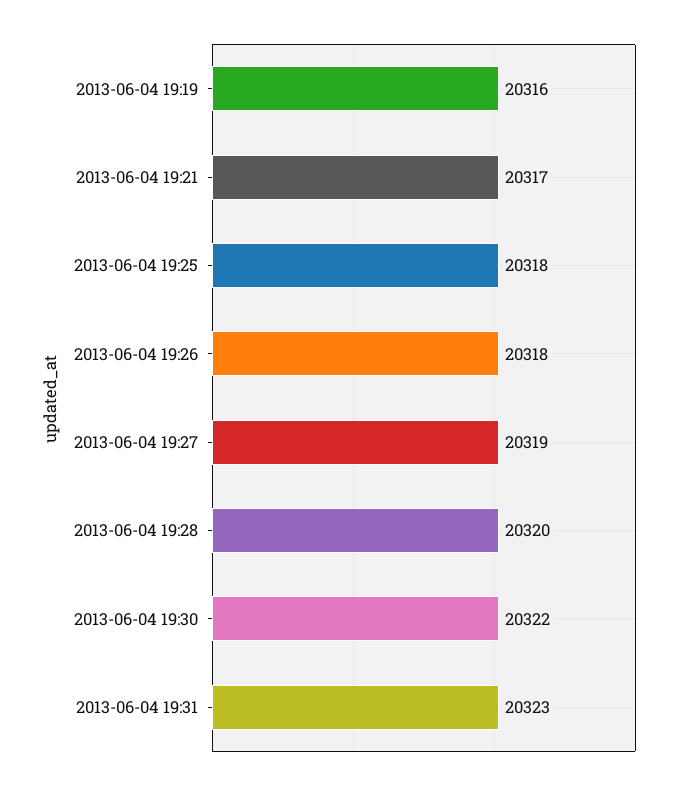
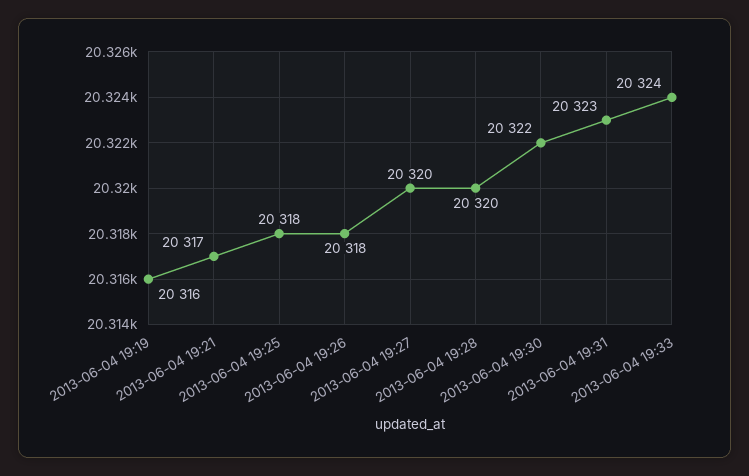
2013-06-04 19:27: 20319 -> 20320
2013-06-04 19:33: none -> 20324

